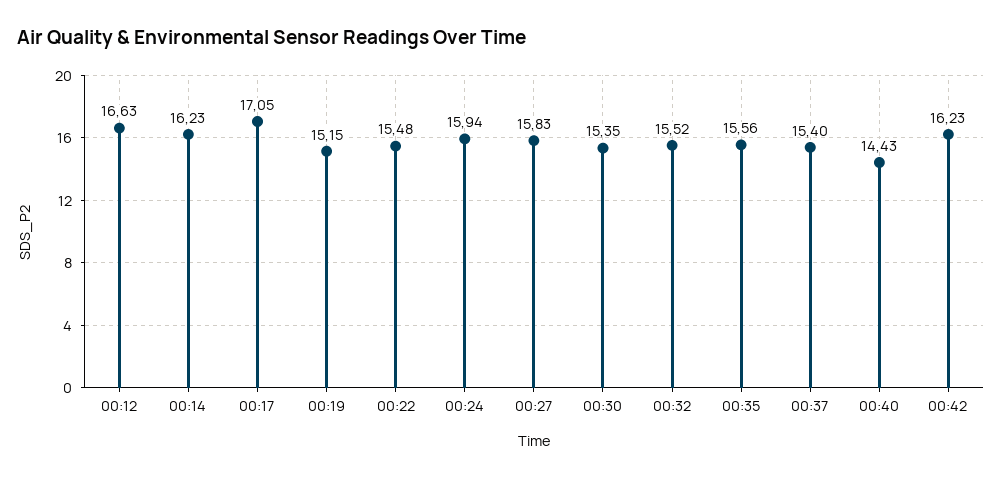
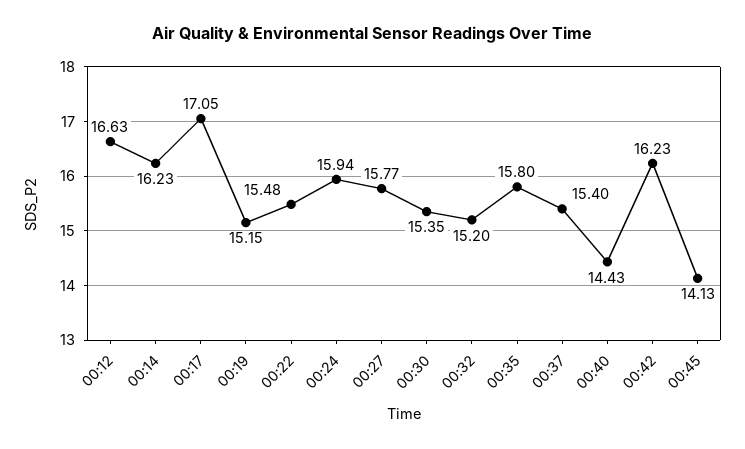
00:27: 15.83 -> 15.77
00:32: 15.52 -> 15.2
00:35: 15.56 -> 15.8
00:45: none -> 14.13

